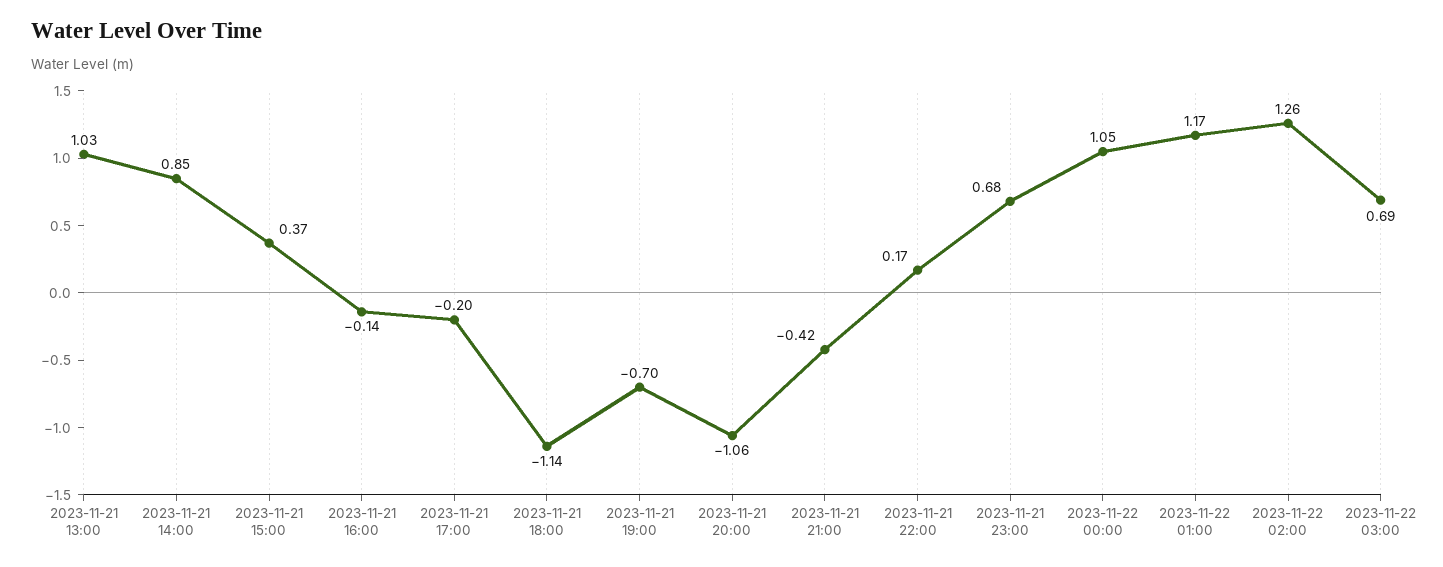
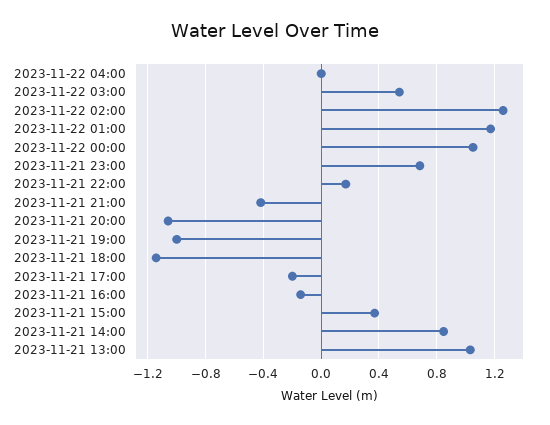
2023-11-21 19:00: -0.7 -> -1
2023-11-22 03:00: 0.69 -> 0.55
2023-11-22 04:00: none -> 0

